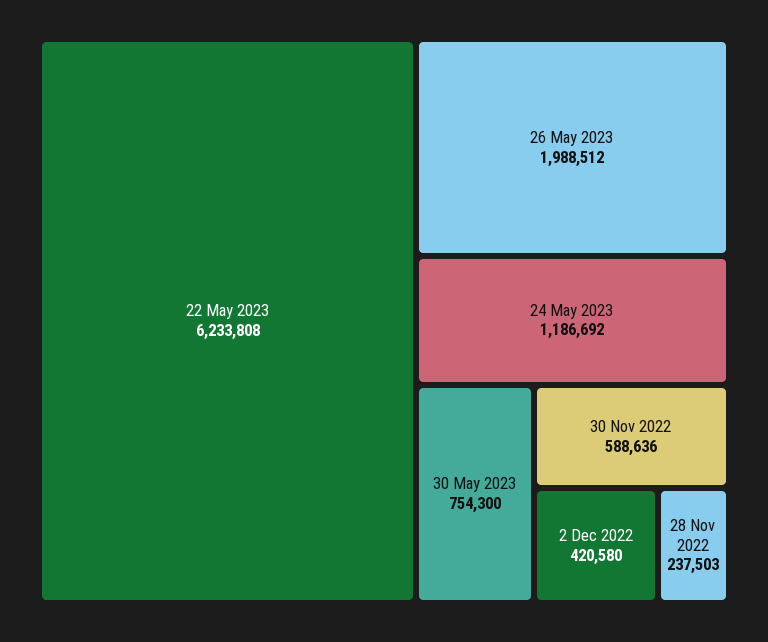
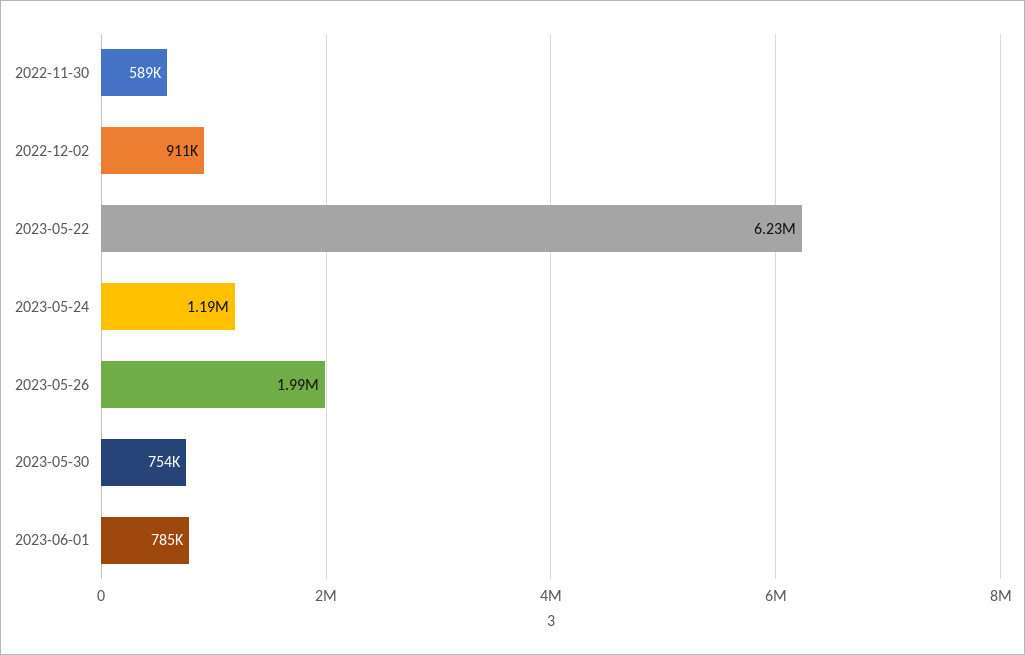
2 Dec 2022: 420580 -> 911000
28 Nov 2022: 237503 -> none
2023-06-01: none -> 785000

